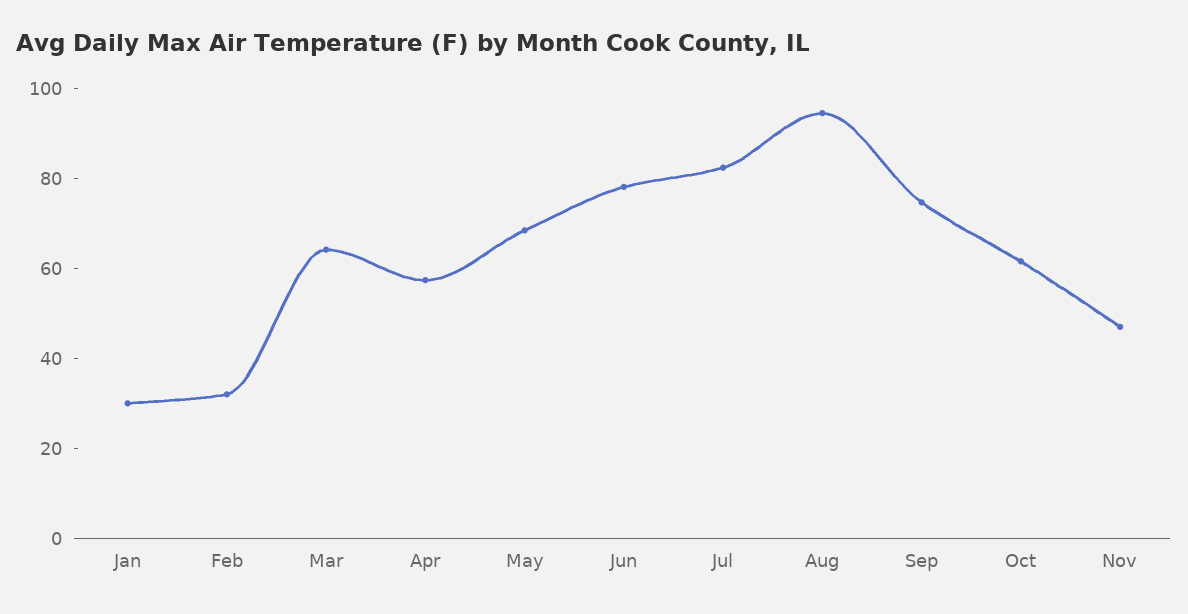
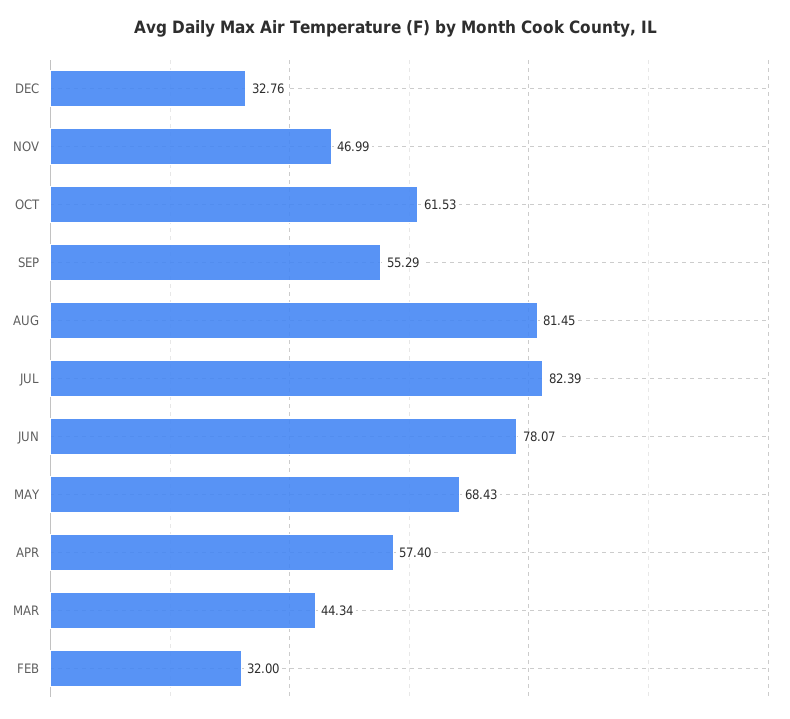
Jan: 30 -> none
Mar: 65 -> 44.34
Aug: 95 -> 81.45
Sep: 75 -> 55.29
DEC: none -> 32.76

